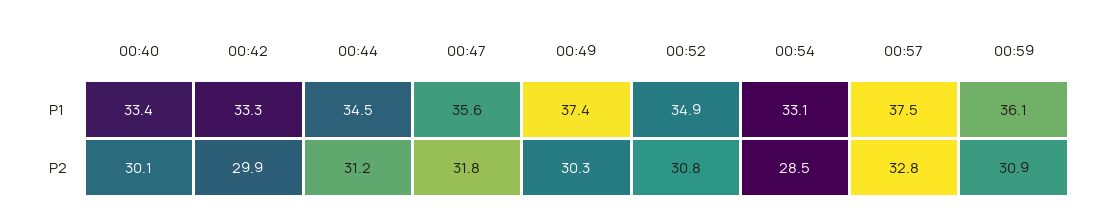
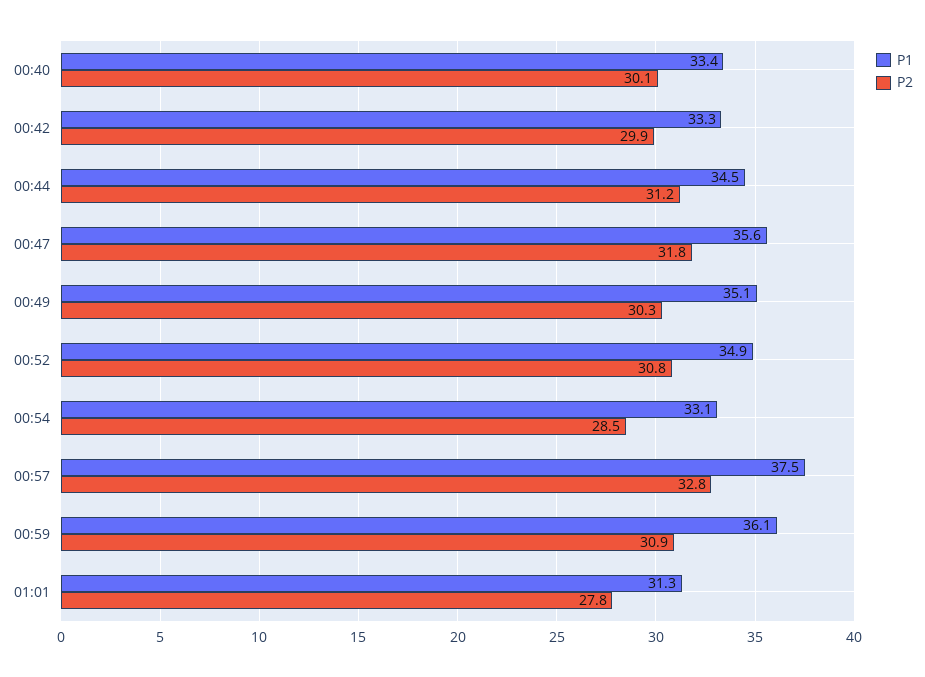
P1, 00:49: 37.4 -> 35.1
P1, 01:01: none -> 31.3
P2, 01:01: none -> 27.8

